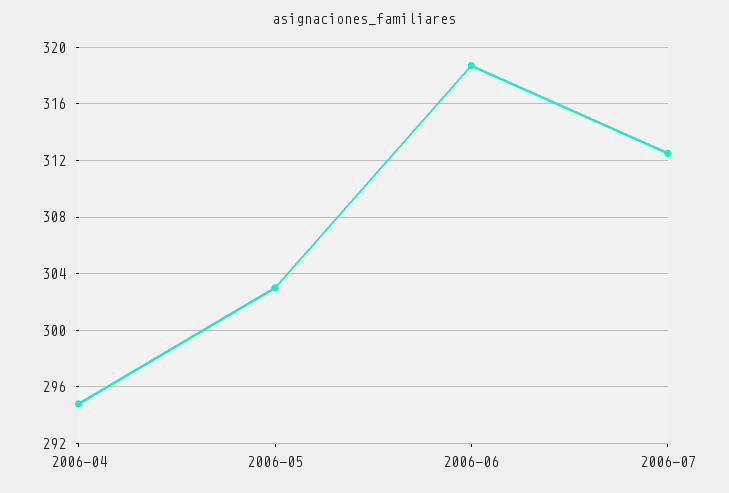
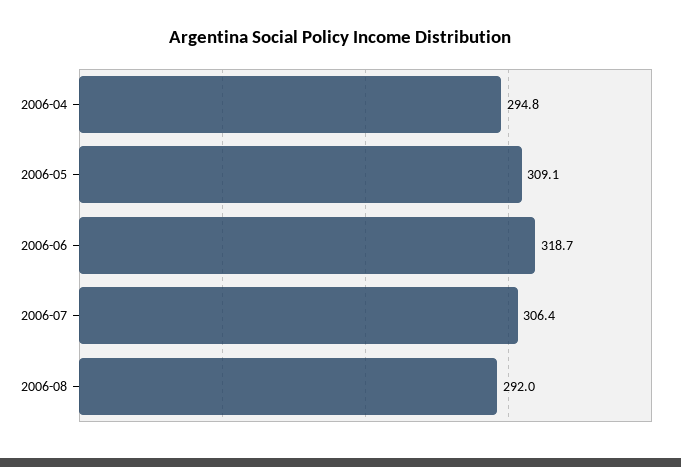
2006-05: 303 -> 309.1
2006-07: 312.5 -> 306.4
2006-08: none -> 292

